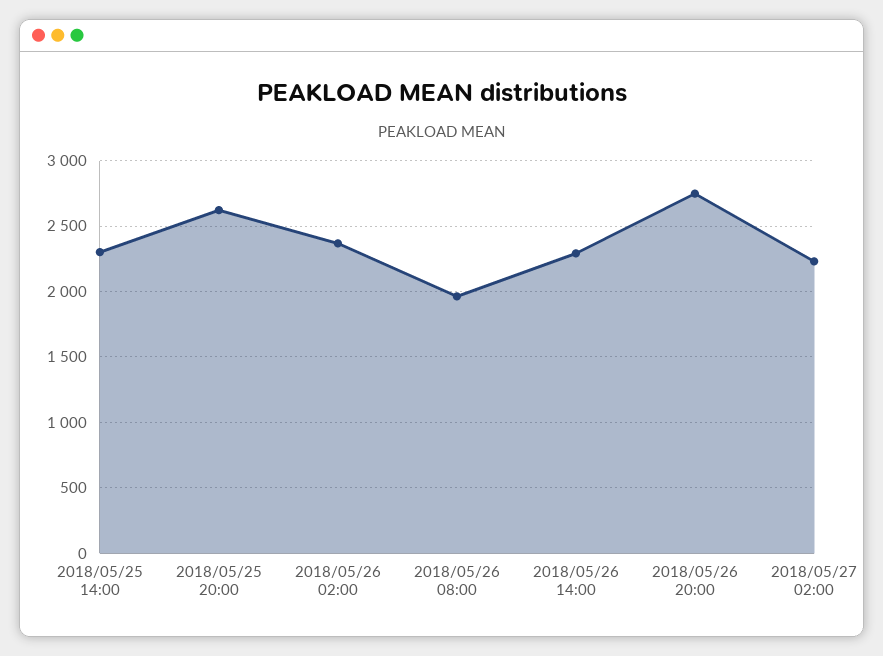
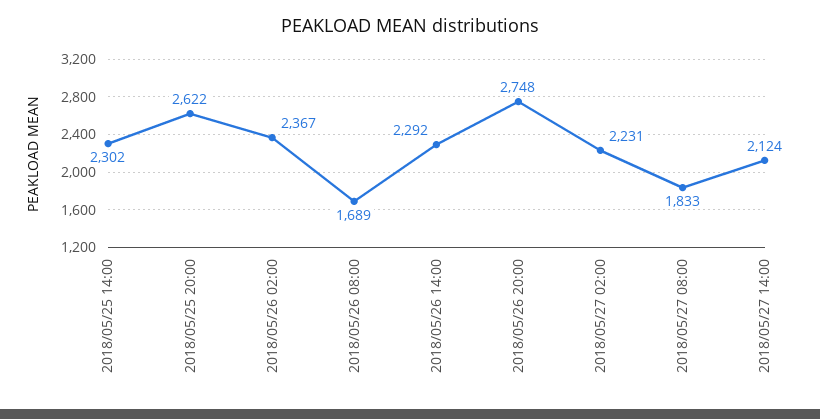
2018/05/26 08:00: 1950 -> 1689
2018/05/27 08:00: none -> 1833
2018/05/27 14:00: none -> 2124

